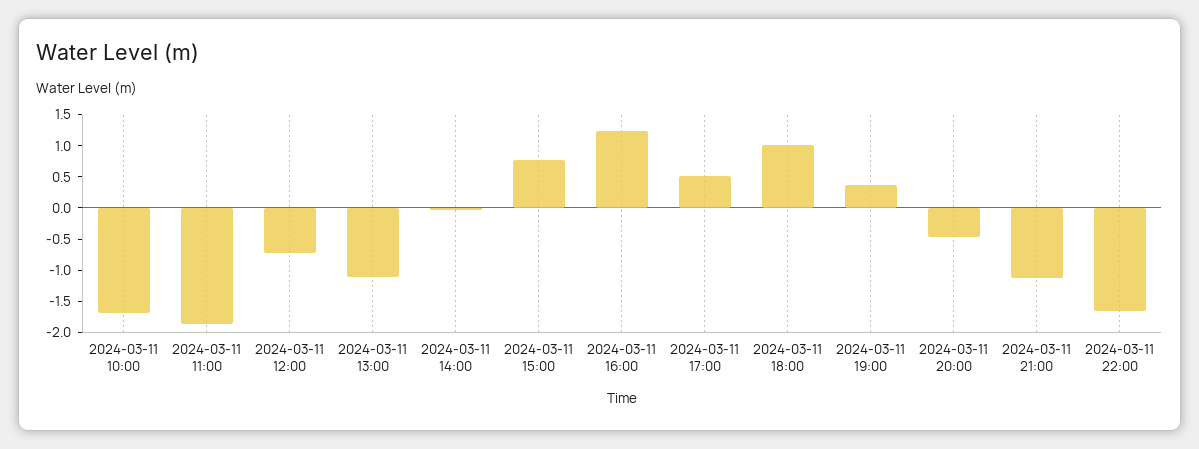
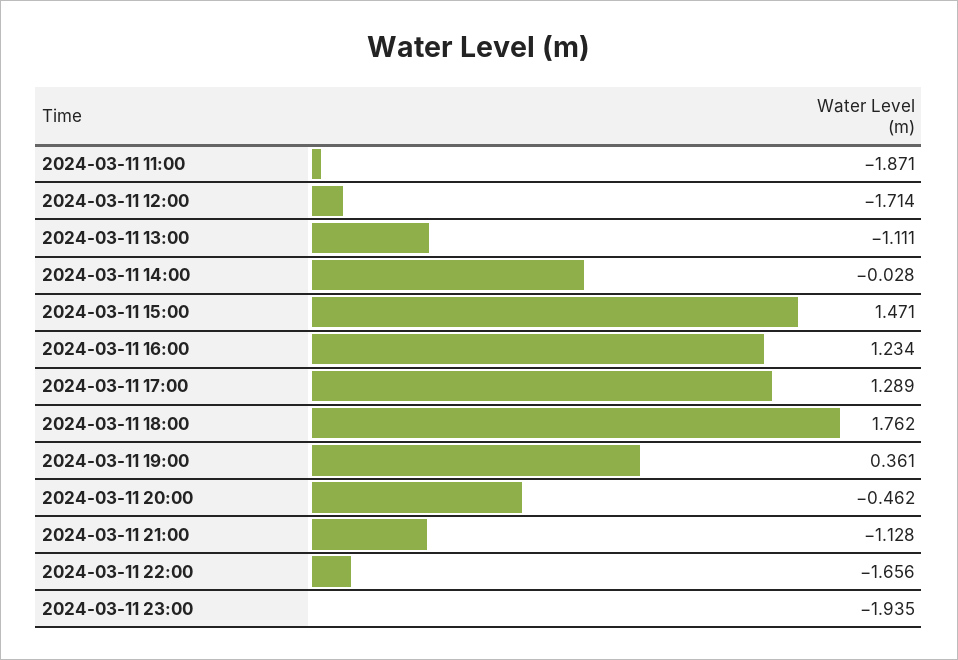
2024-03-11 10:00: -1.75 -> none
2024-03-11 12:00: -0.75 -> -1.714
2024-03-11 15:00: 0.75 -> 1.471
2024-03-11 17:00: 0.5 -> 1.289
2024-03-11 18:00: 1 -> 1.762
2024-03-11 23:00: none -> -1.935

